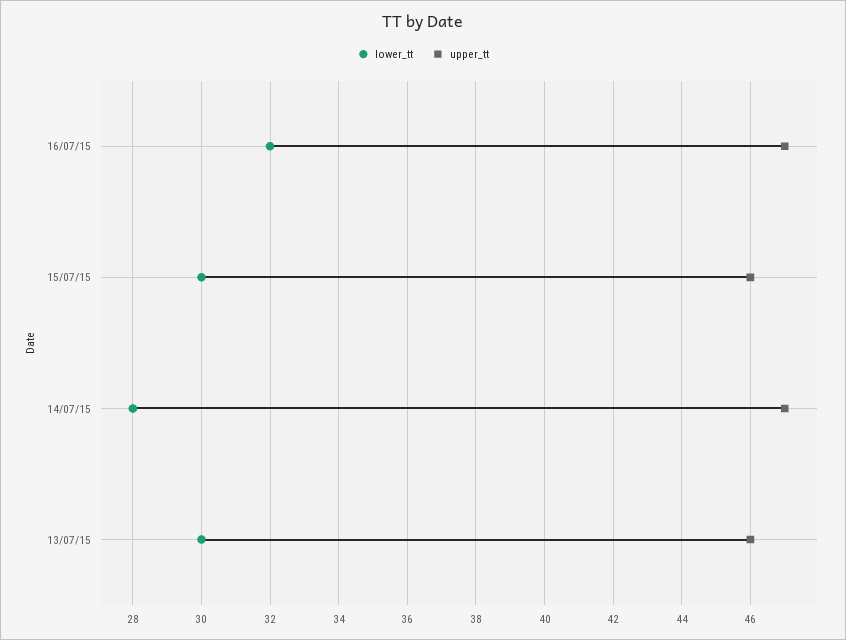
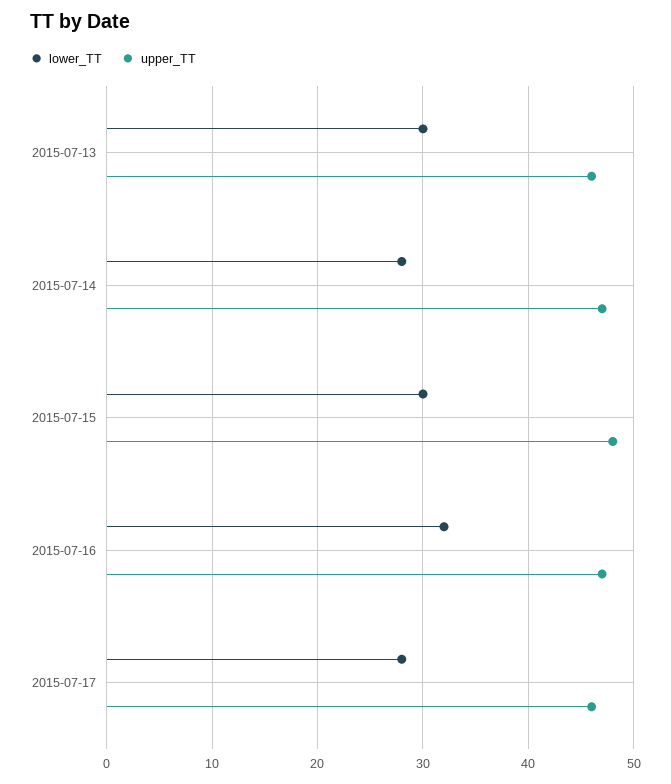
upper_tt, 15/07/15: 46 -> 48
lower_tt, 2015-07-17: none -> 28
upper_tt, 2015-07-17: none -> 46

